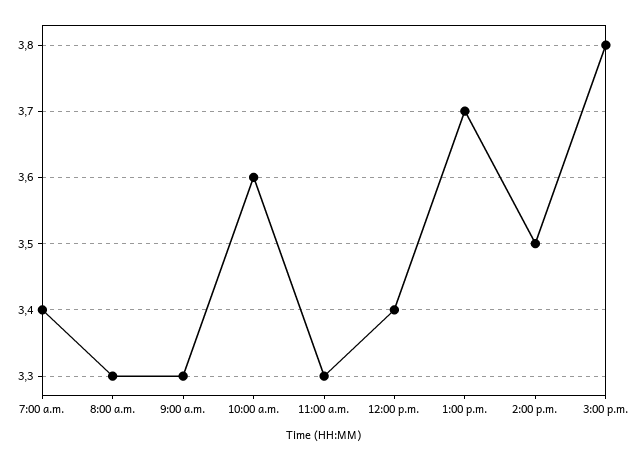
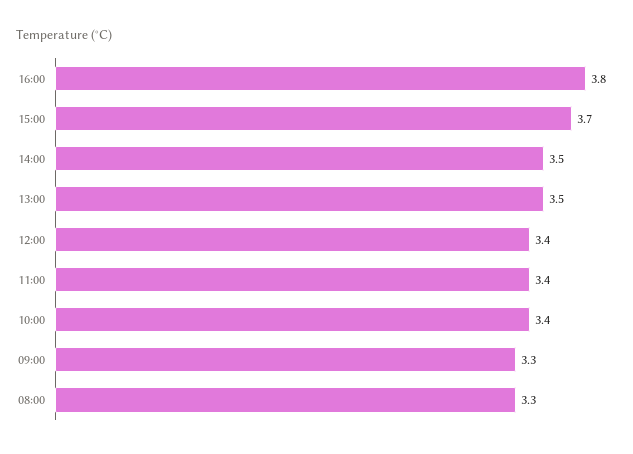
7:00 a.m.: 3.4 -> none
10:00 a.m.: 3.6 -> 3.4
11:00 a.m.: 3.3 -> 3.4
1:00 p.m.: 3.7 -> 3.5
3:00 p.m.: 3.8 -> 3.7
16:00: none -> 3.8

